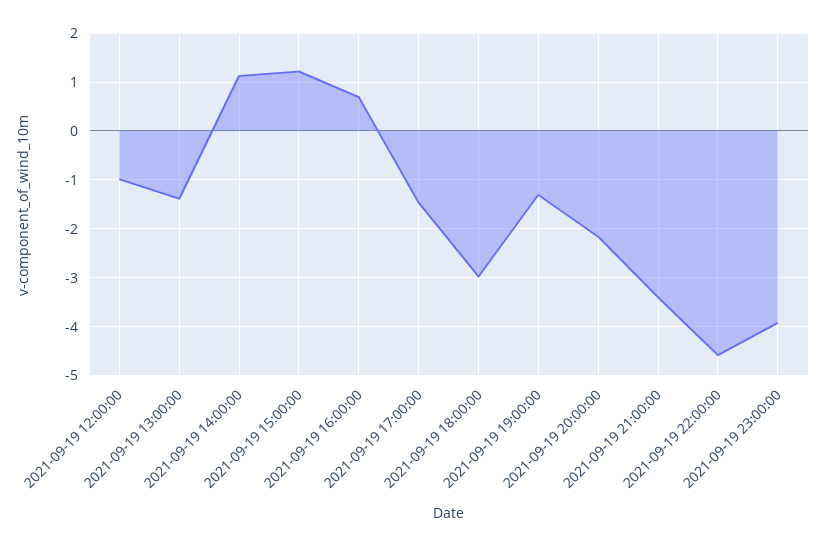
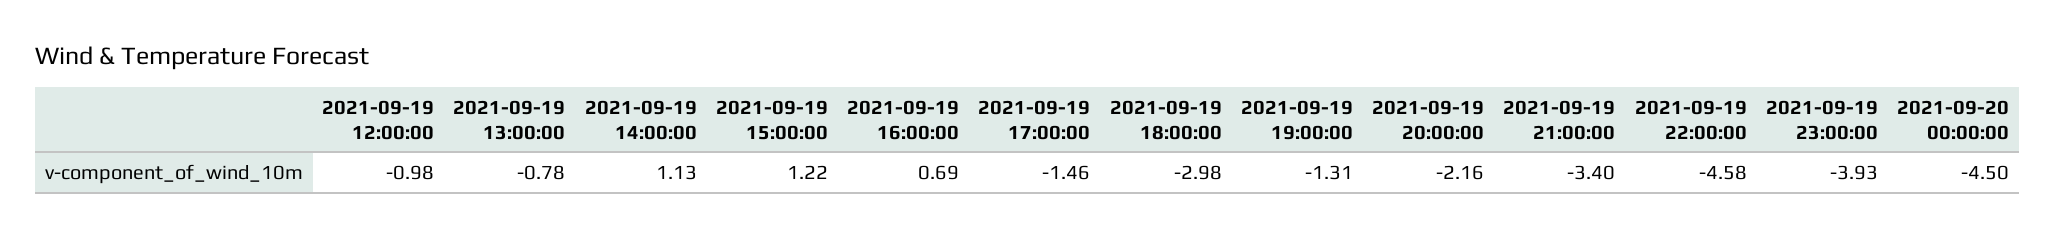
2021-09-19 13:00:00: -1.4 -> -0.78
2021-09-20 00:00:00: none -> -4.5

